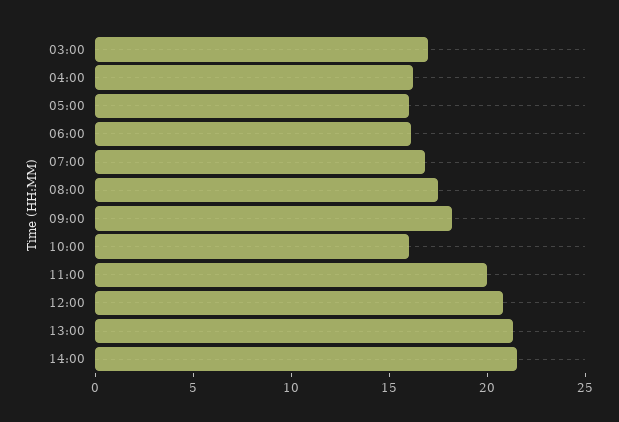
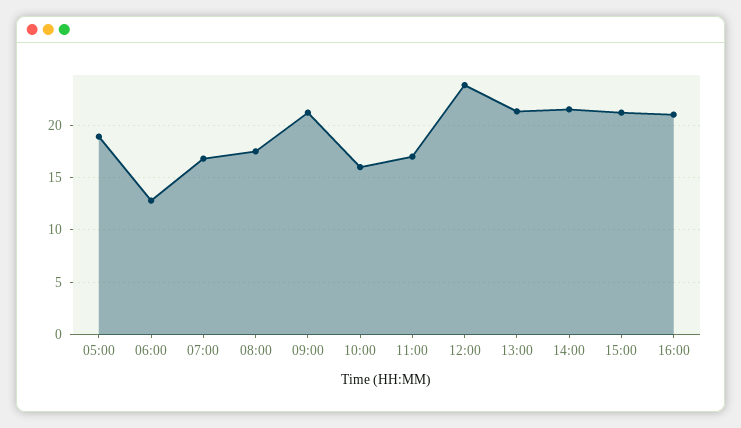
03:00: 17 -> none
04:00: 16 -> none
05:00: 16 -> 19
06:00: 16 -> 13
09:00: 18 -> 21
11:00: 20 -> 17
12:00: 21 -> 24
15:00: none -> 21
16:00: none -> 21

